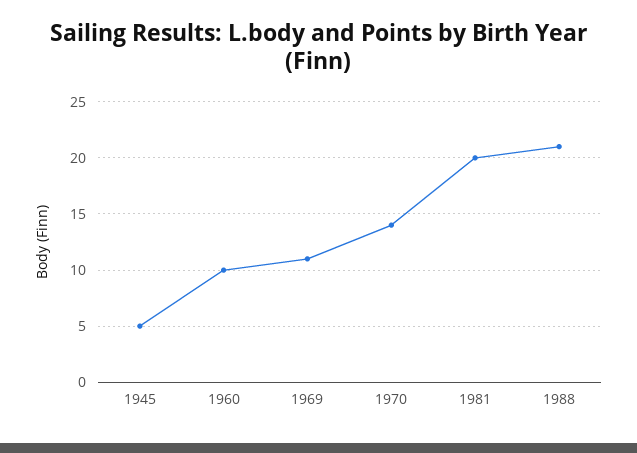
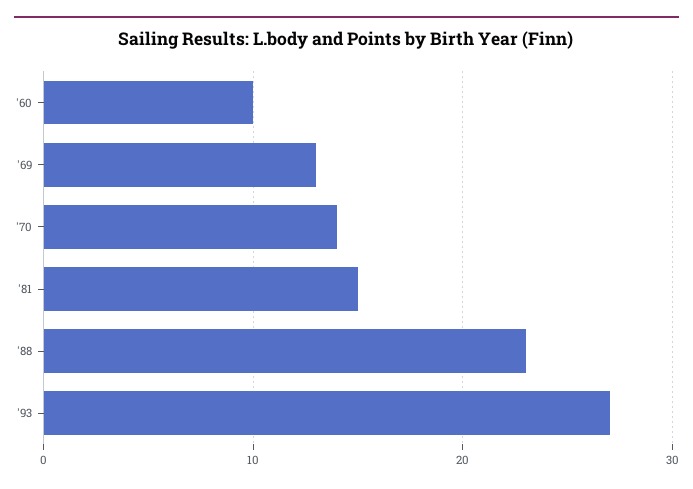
1945: 5 -> none
1969: 11 -> 13
1981: 20 -> 15
1988: 21 -> 23
'93: none -> 27

